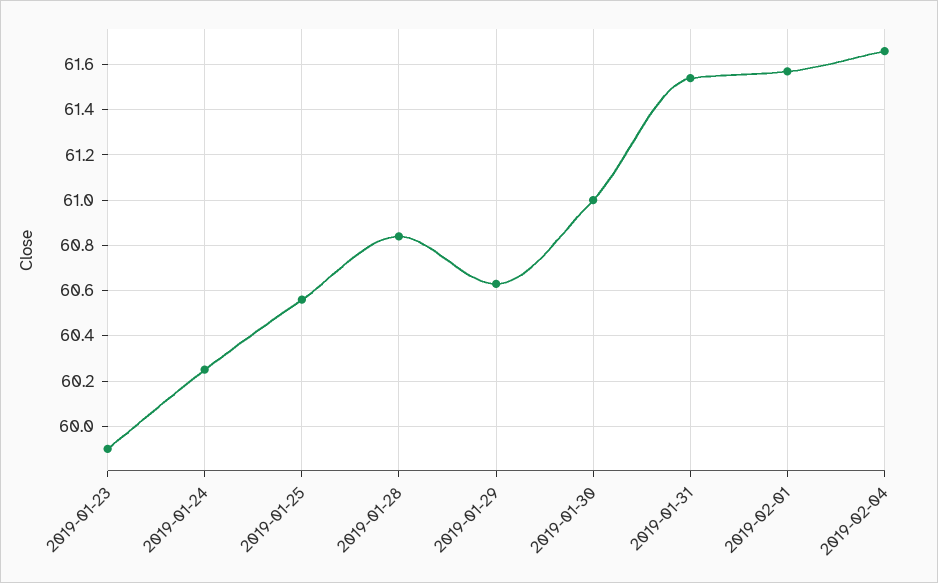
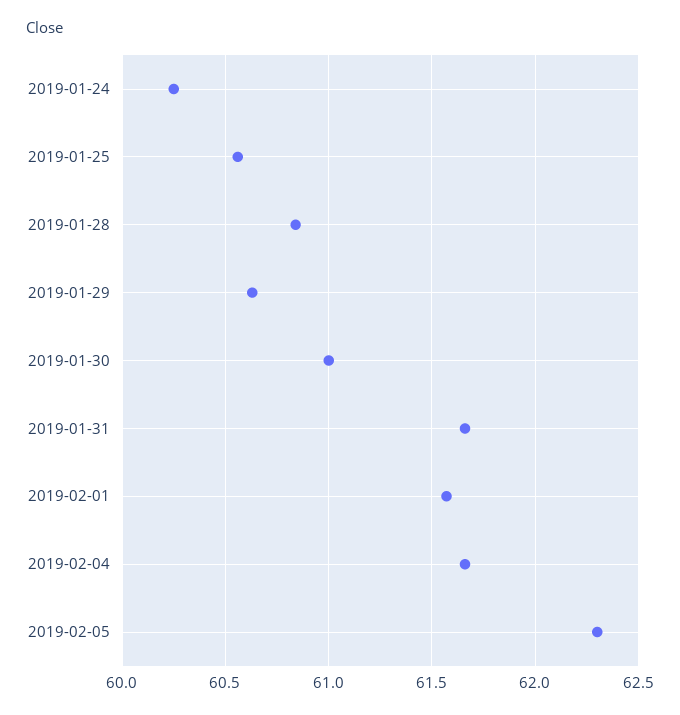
2019-01-23: 59.9 -> none
2019-01-31: 61.55 -> 61.65
2019-02-05: none -> 62.3

